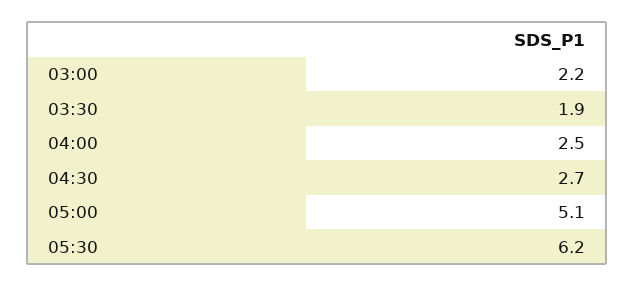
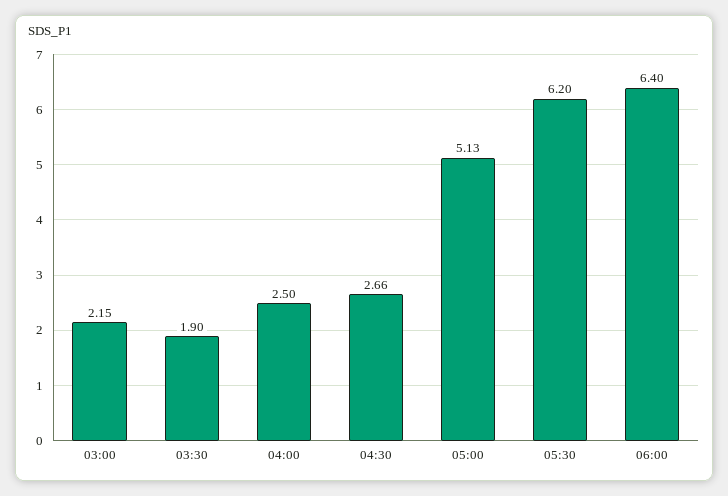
06:00: none -> 6.4

